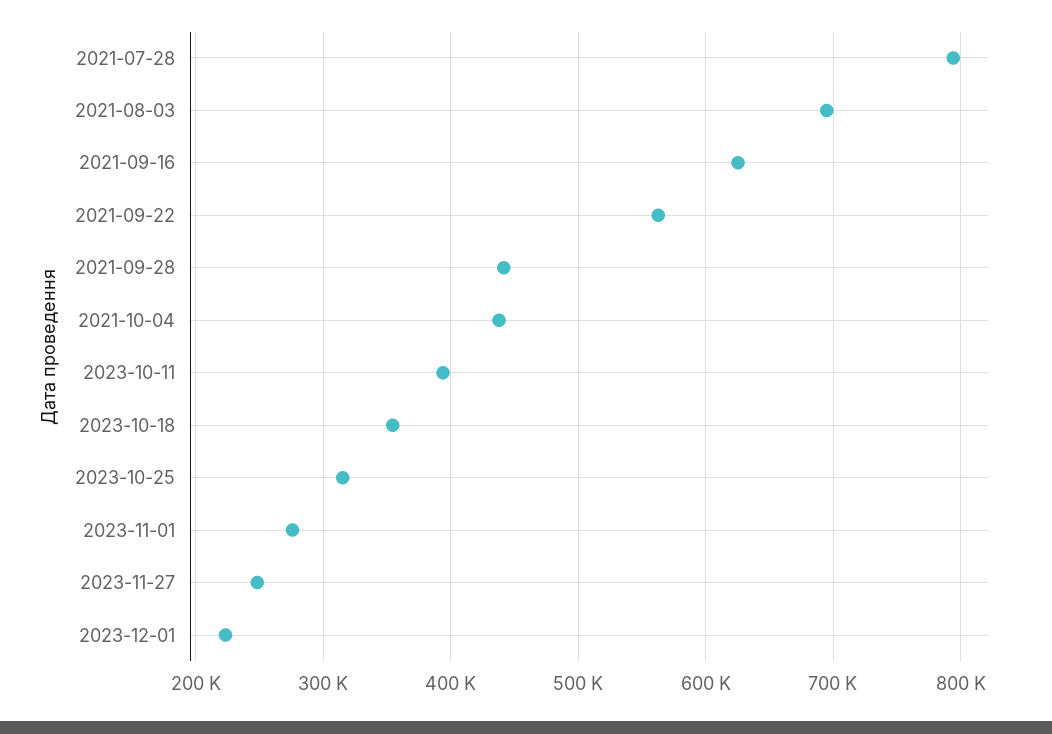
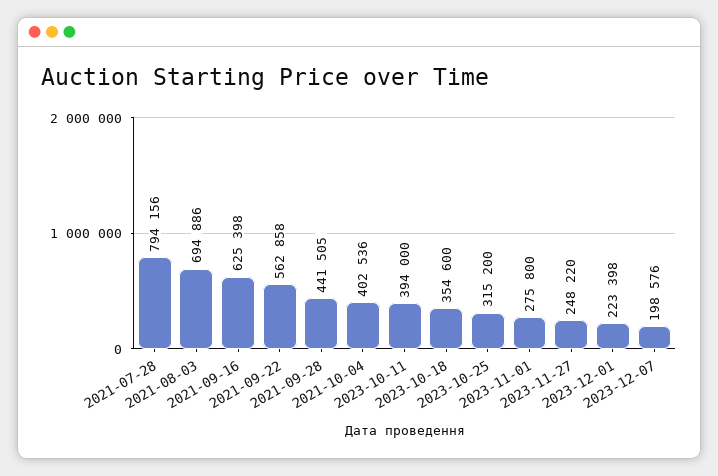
2021-10-04: 440000 -> 402536
2023-12-07: none -> 198576

